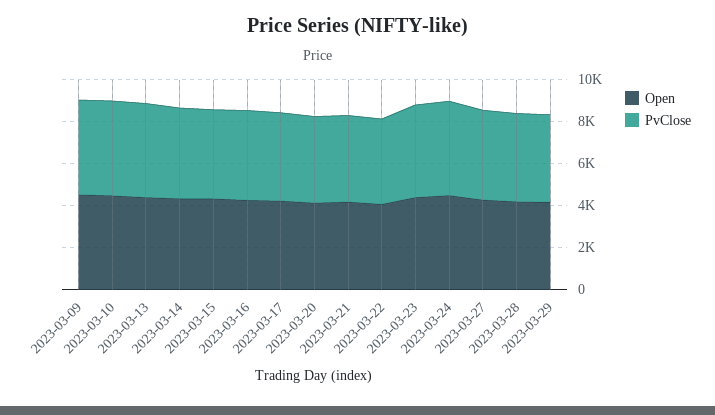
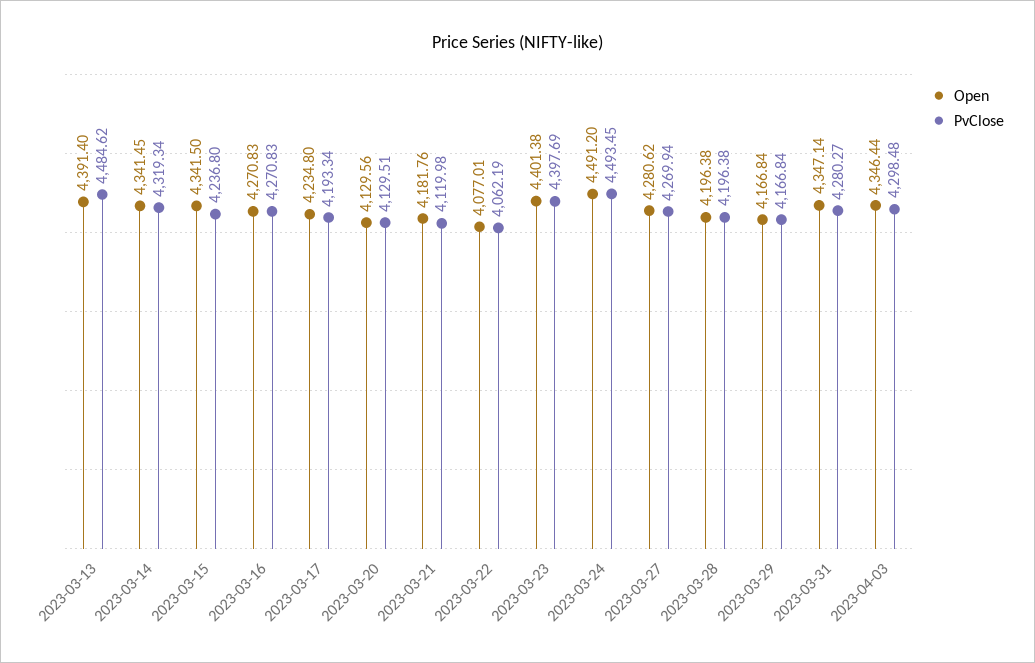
Open, 2023-03-09: 4500 -> none
PvClose, 2023-03-09: 4500 -> none
Open, 2023-03-10: 4500 -> none
PvClose, 2023-03-10: 4500 -> none
Open, 2023-03-31: none -> 4347.14
PvClose, 2023-03-31: none -> 4280.27
Open, 2023-04-03: none -> 4346.44
PvClose, 2023-04-03: none -> 4298.48

